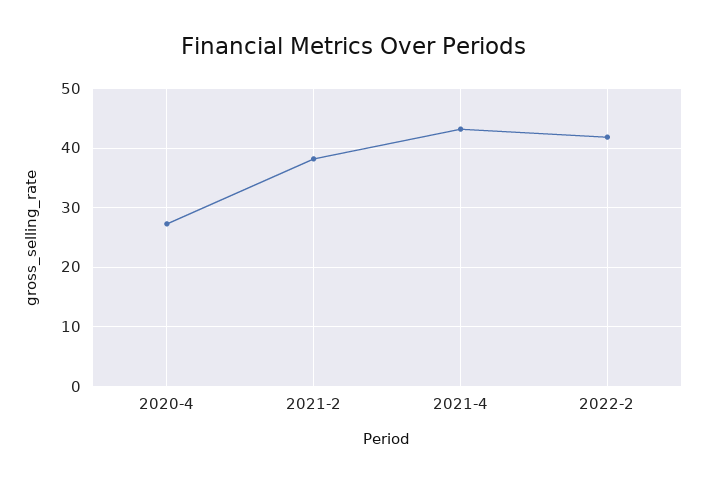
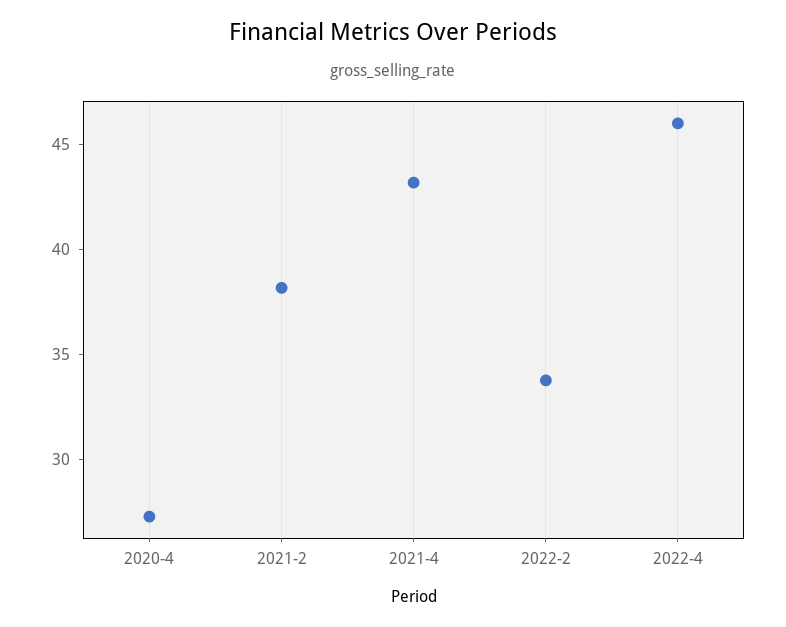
2022-2: 42 -> 34
2022-4: none -> 46

